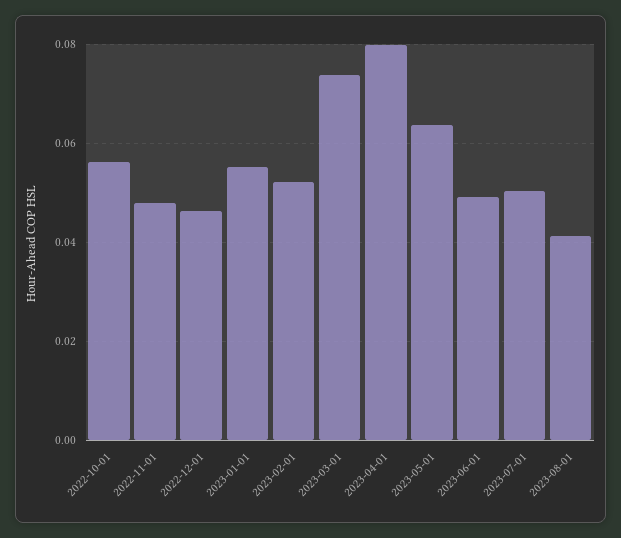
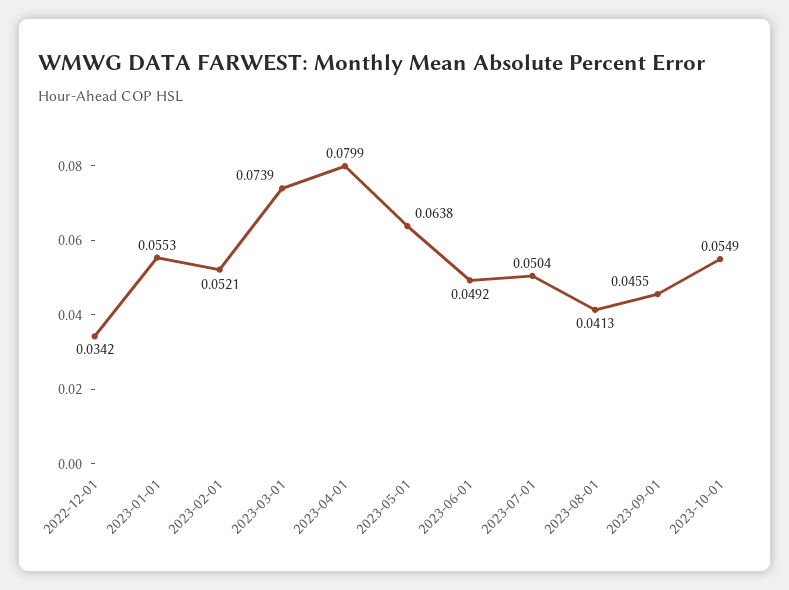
2022-10-01: 0.056 -> none
2022-11-01: 0.048 -> none
2022-12-01: 0.046 -> 0.0342
2023-09-01: none -> 0.0455
2023-10-01: none -> 0.0549

